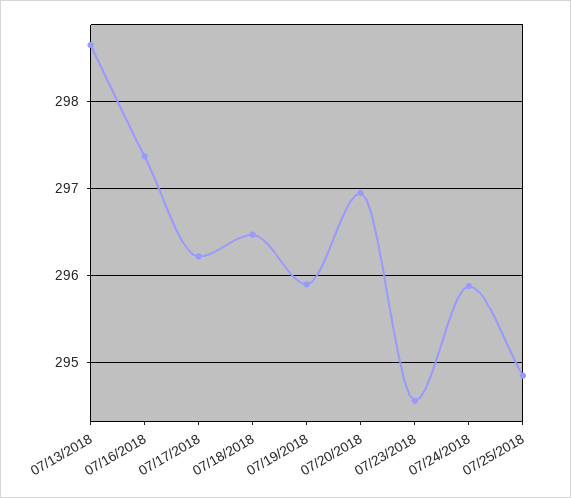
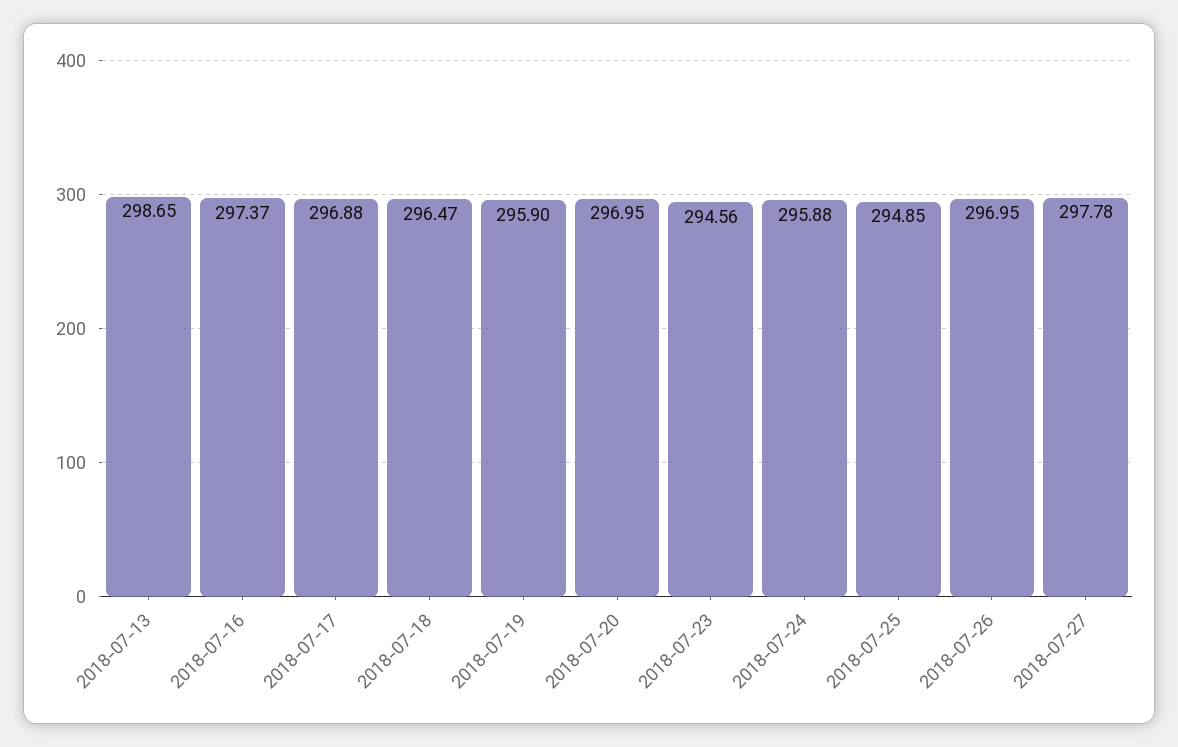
07/17/2018: 296.2 -> 296.88
2018-07-26: none -> 296.95
2018-07-27: none -> 297.78

